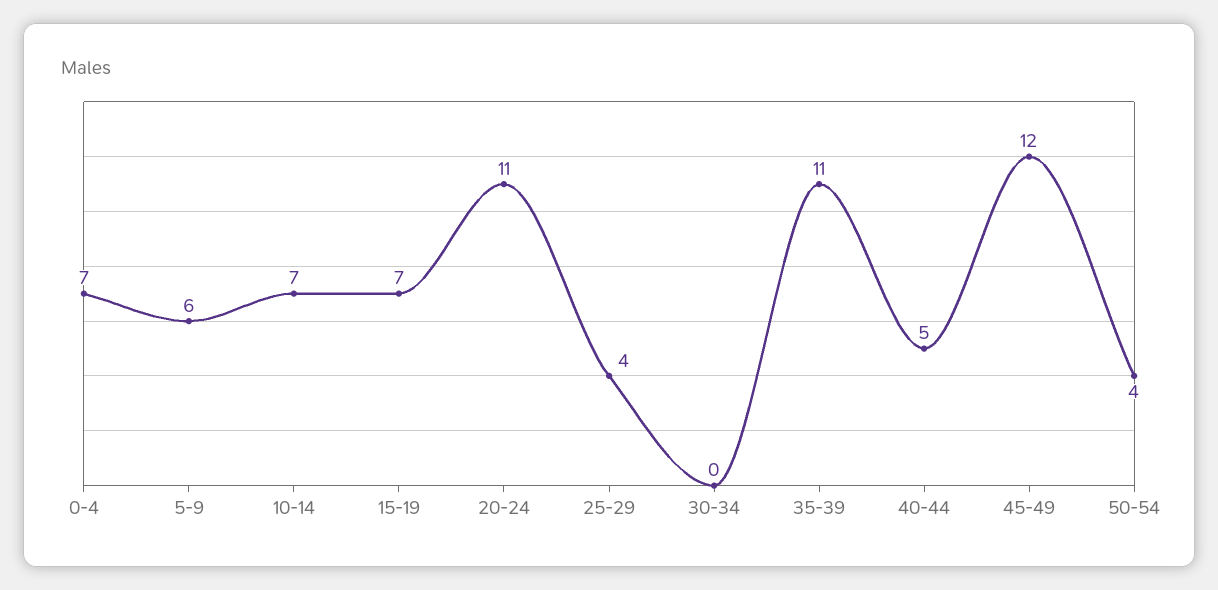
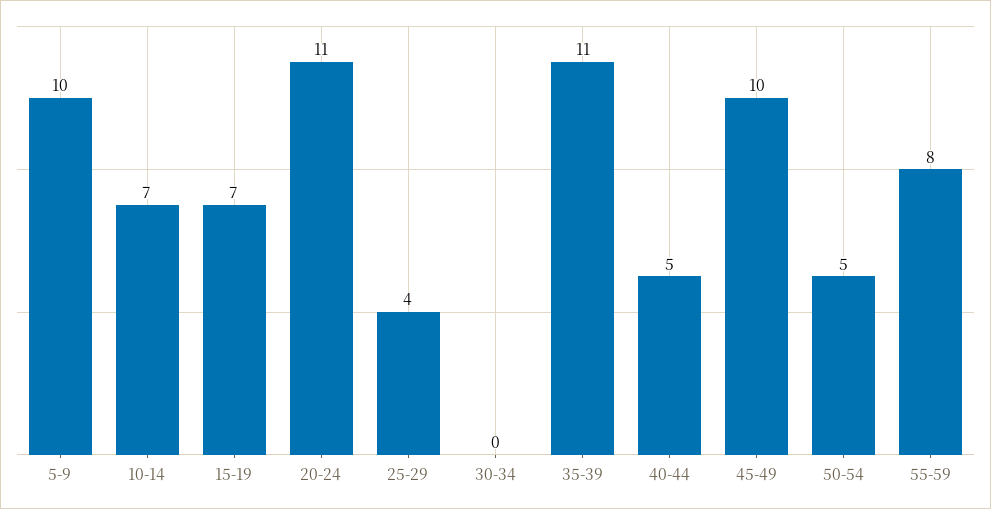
0-4: 7 -> none
5-9: 6 -> 10
45-49: 12 -> 10
50-54: 4 -> 5
55-59: none -> 8

